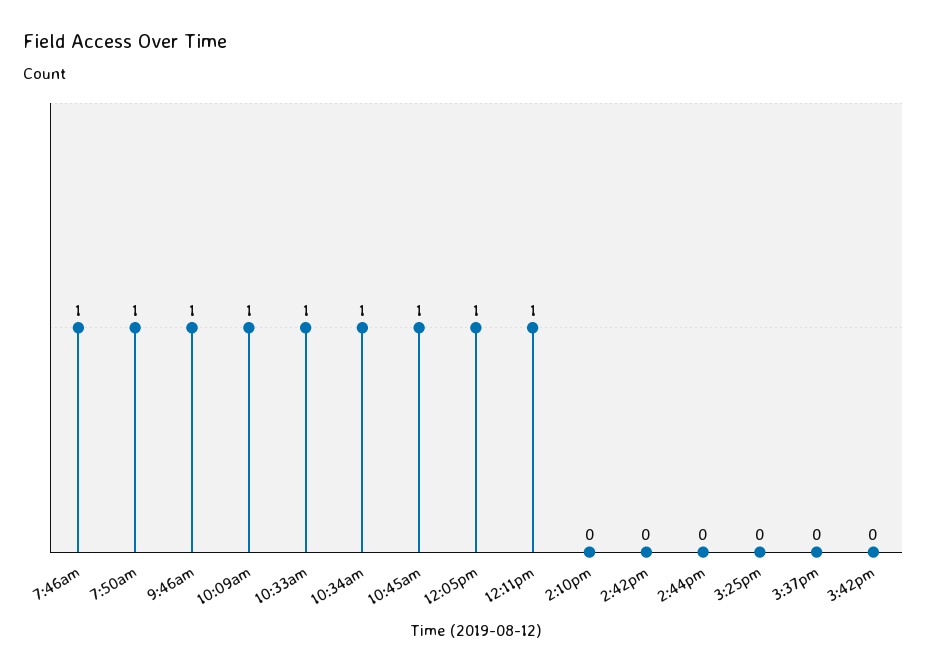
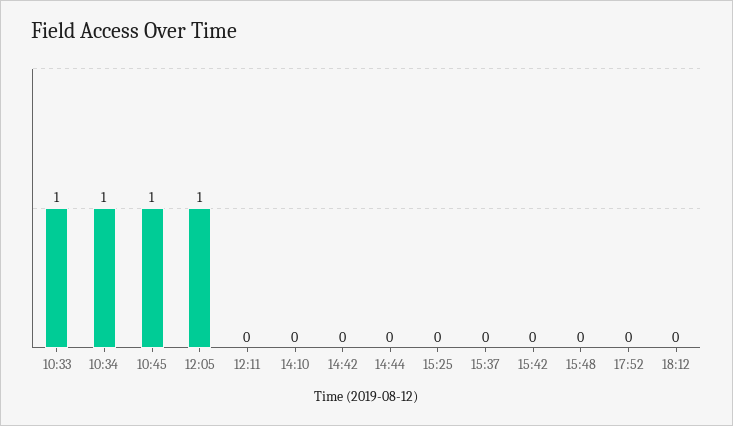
7:46am: 1 -> none
7:50am: 1 -> none
9:46am: 1 -> none
10:09am: 1 -> none
12:11pm: 1 -> 0
15:48: none -> 0
17:52: none -> 0
18:12: none -> 0

